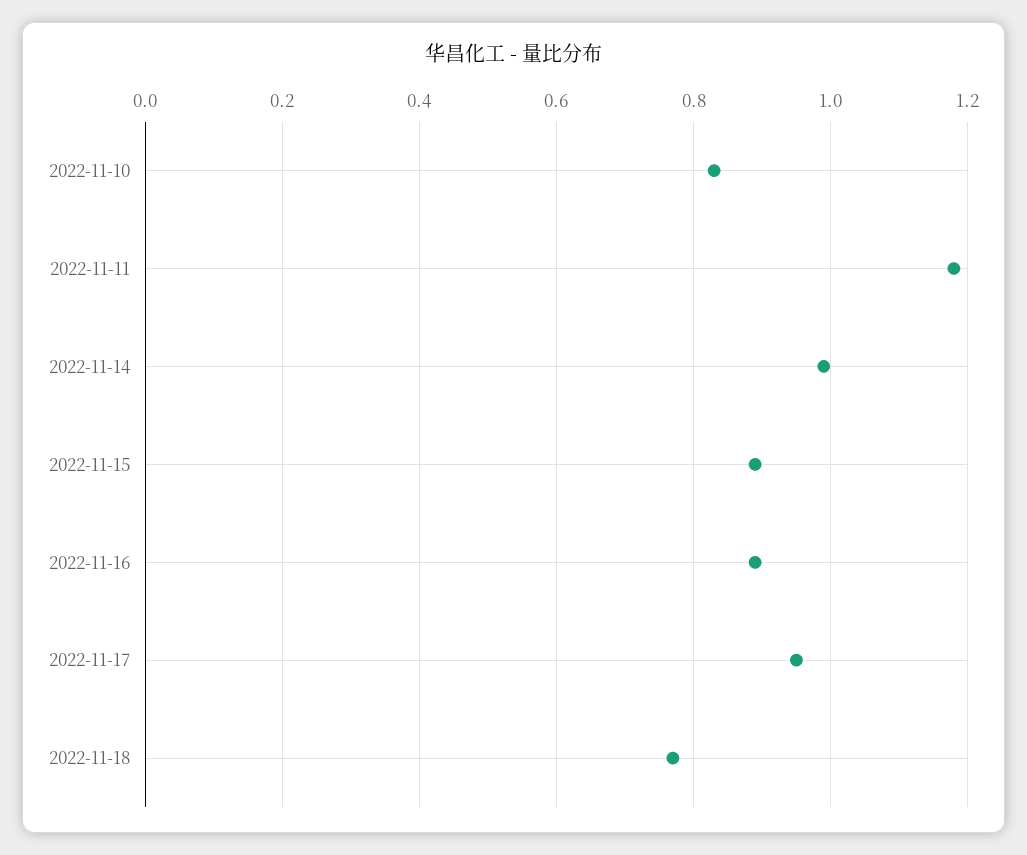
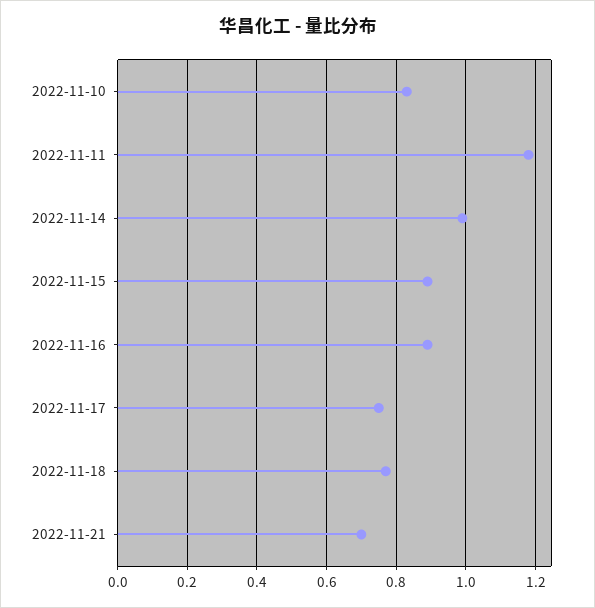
2022-11-17: 0.95 -> 0.75
2022-11-21: none -> 0.7

